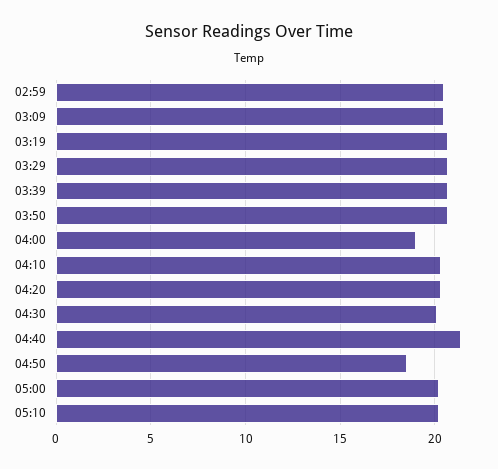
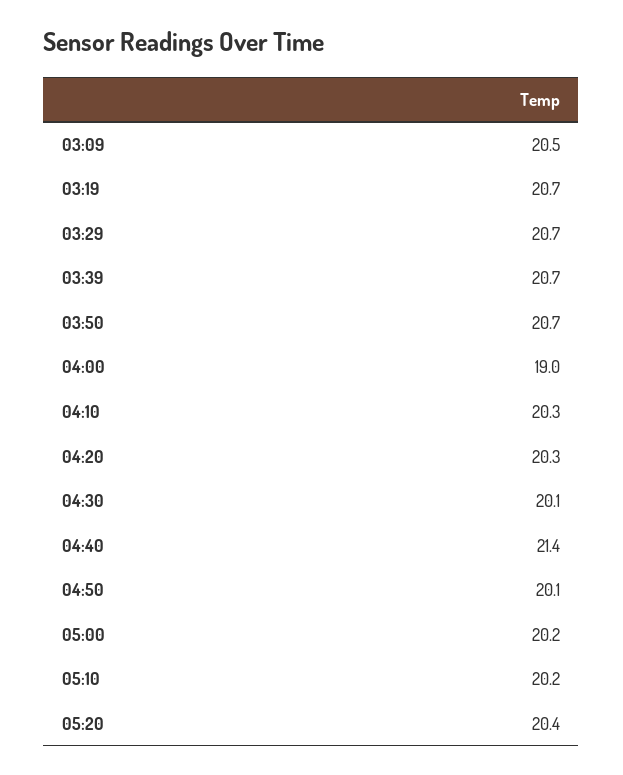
02:59: 20.5 -> none
04:50: 18.5 -> 20.1
05:20: none -> 20.4

